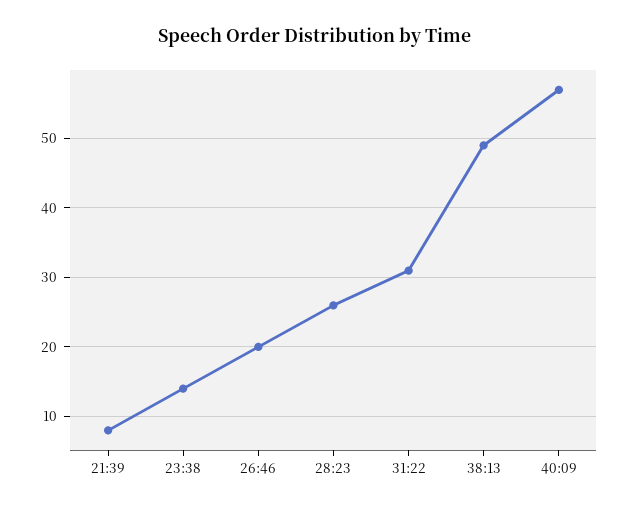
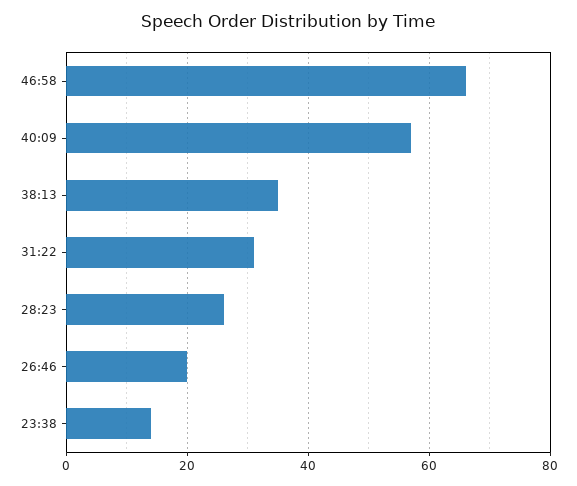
21:39: 8 -> none
38:13: 49 -> 35
46:58: none -> 65

